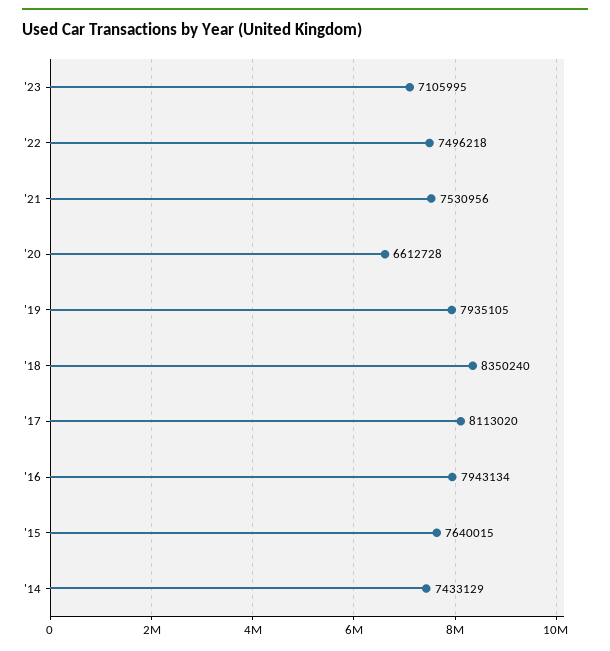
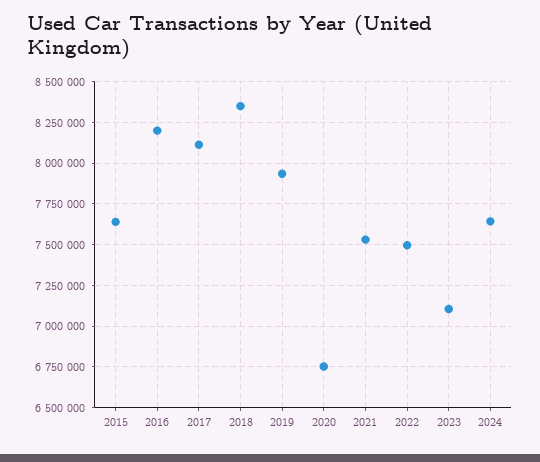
'20: 6612728 -> 6750000
'16: 7943134 -> 8200000
'14: 7433129 -> none
2024: none -> 7650000

